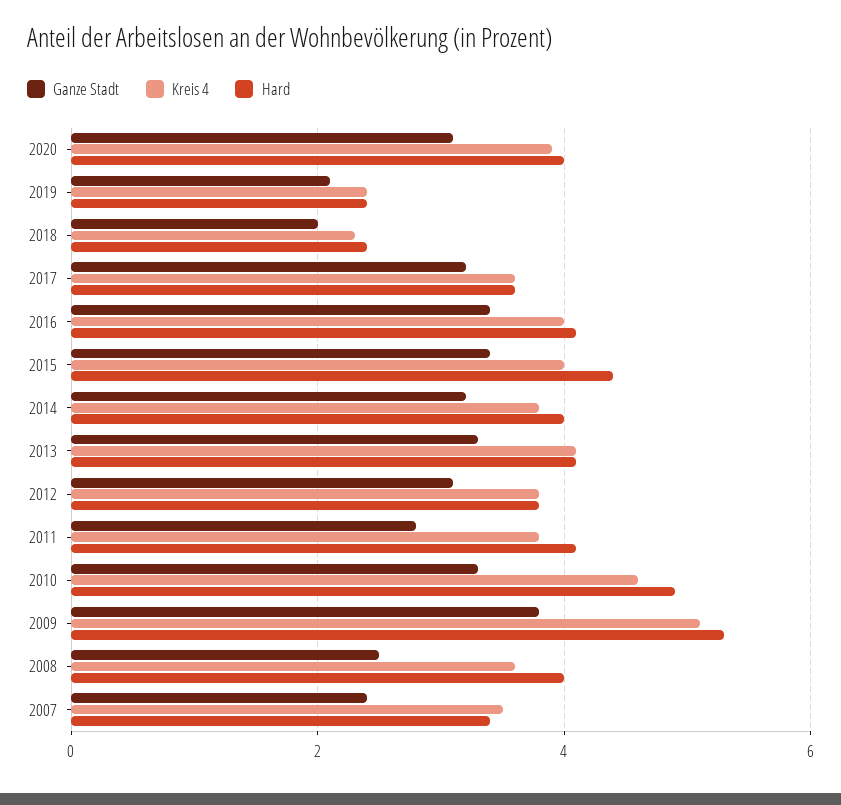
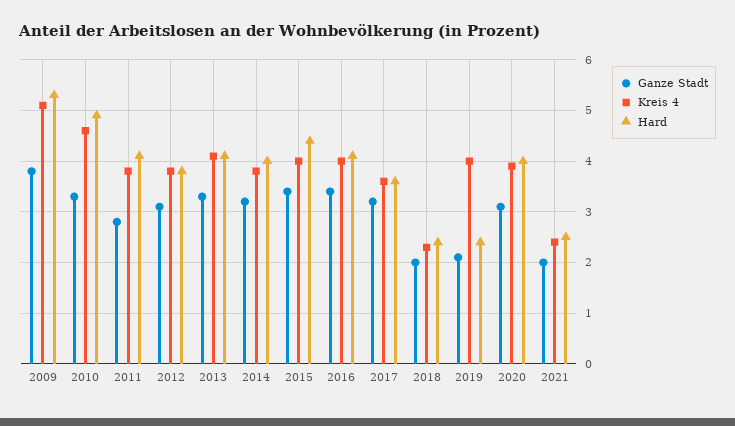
Kreis 4, 2019: 2.5 -> 4
Ganze Stadt, 2008: 2.5 -> none
Kreis 4, 2008: 3.5 -> none
Hard, 2008: 4 -> none
Ganze Stadt, 2007: 2.5 -> none
Kreis 4, 2007: 3.5 -> none
Hard, 2007: 3.5 -> none
Ganze Stadt, 2021: none -> 2
Kreis 4, 2021: none -> 2.5
Hard, 2021: none -> 2.5

